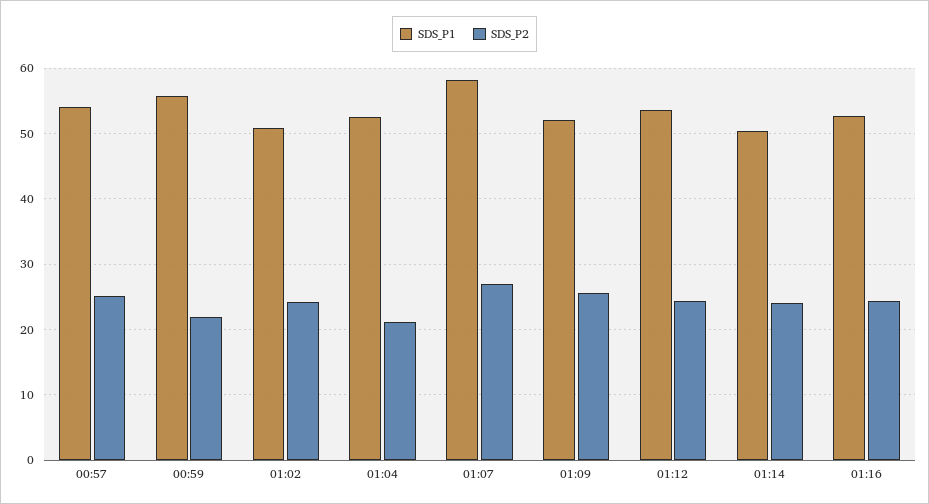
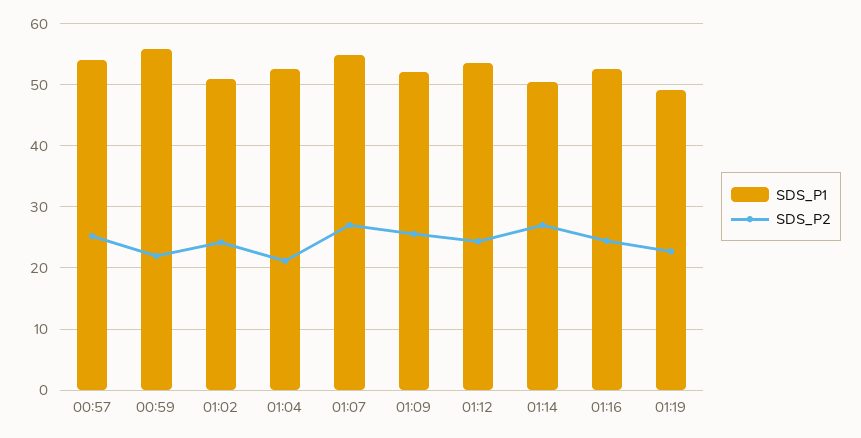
SDS_P1, 01:07: 58 -> 55
SDS_P2, 01:14: 24 -> 27
SDS_P1, 01:19: none -> 49
SDS_P2, 01:19: none -> 23

